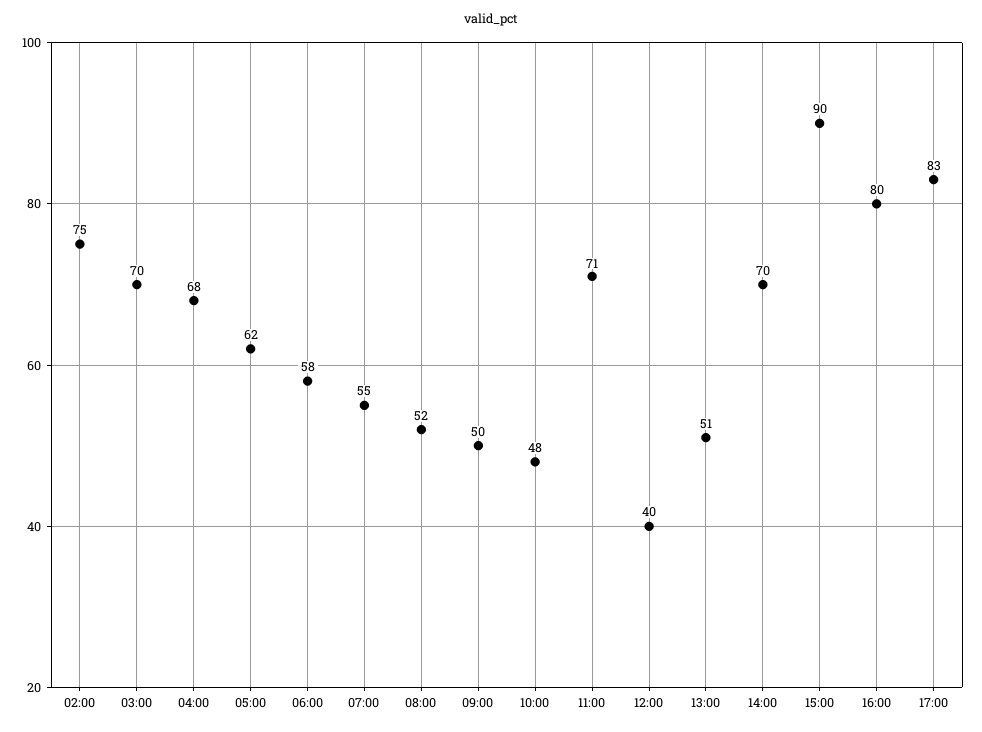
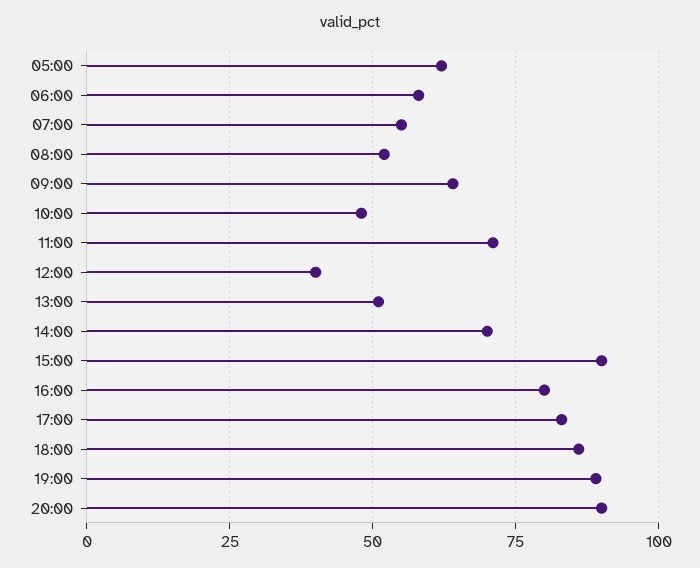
02:00: 75 -> none
03:00: 70 -> none
04:00: 68 -> none
09:00: 50 -> 65
18:00: none -> 85
19:00: none -> 90
20:00: none -> 90

